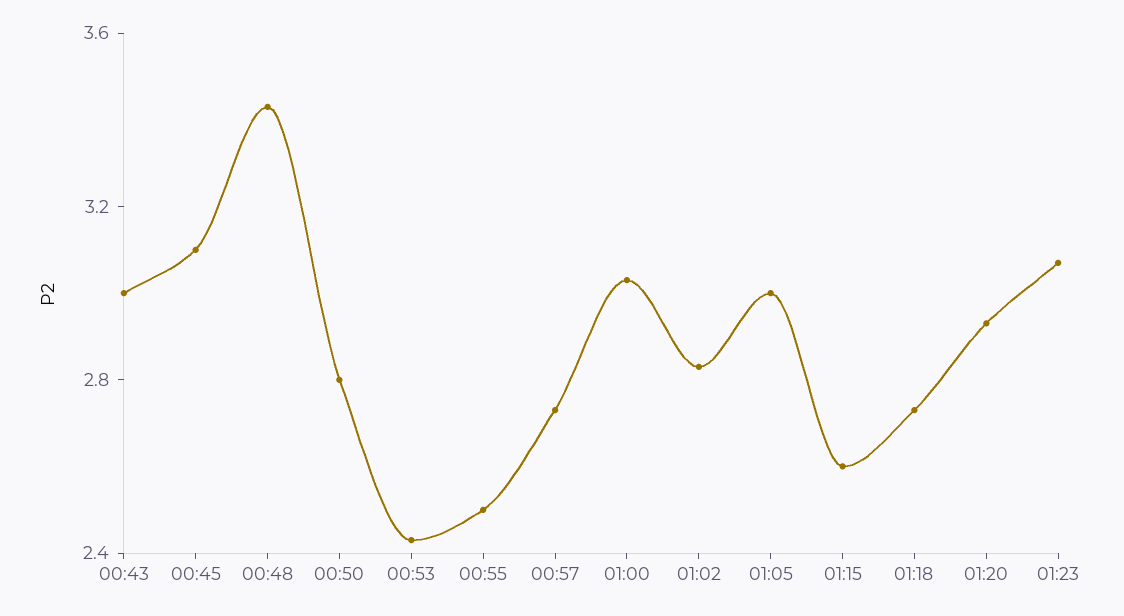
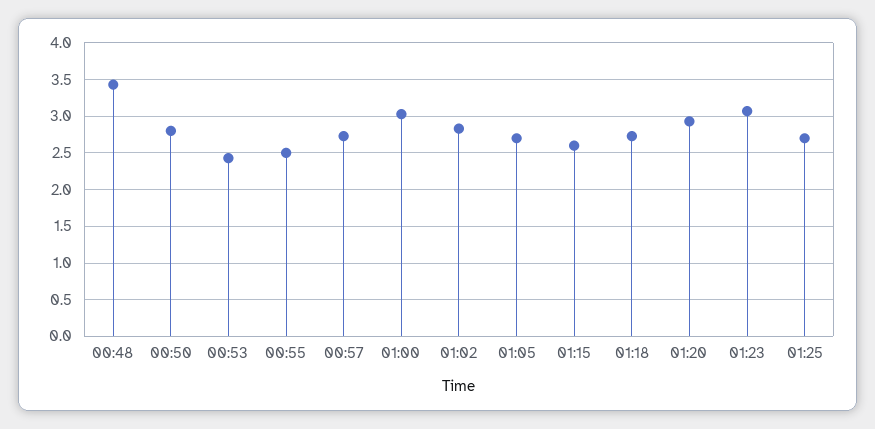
00:43: 3 -> none
00:45: 3.1 -> none
01:05: 3 -> 2.7
01:25: none -> 2.7

